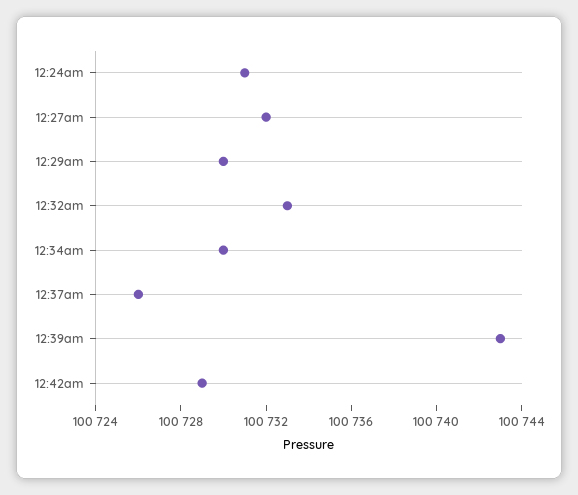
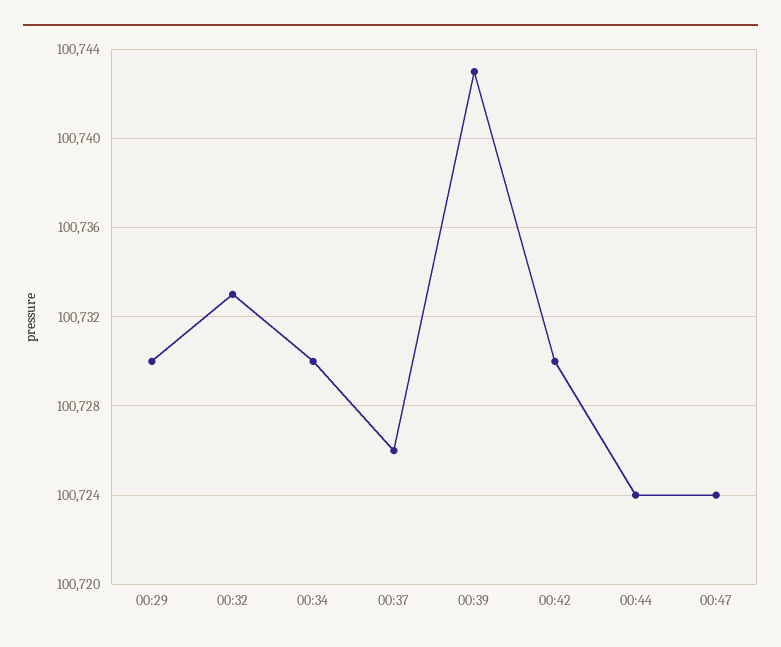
12:24am: 100731 -> none
12:27am: 100732 -> none
12:42am: 100729 -> 100730
00:44: none -> 100724
00:47: none -> 100724

